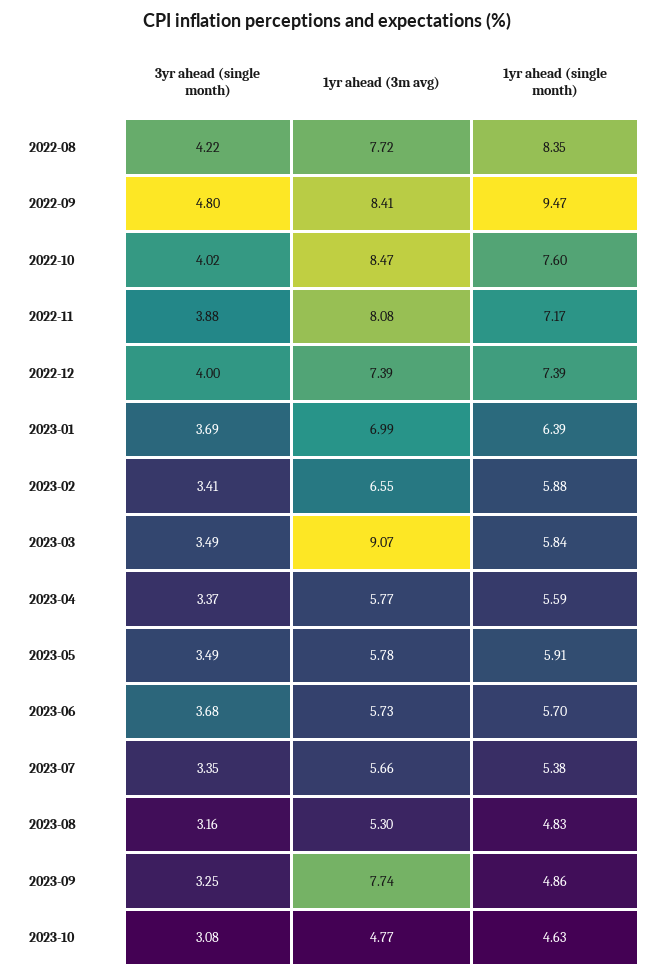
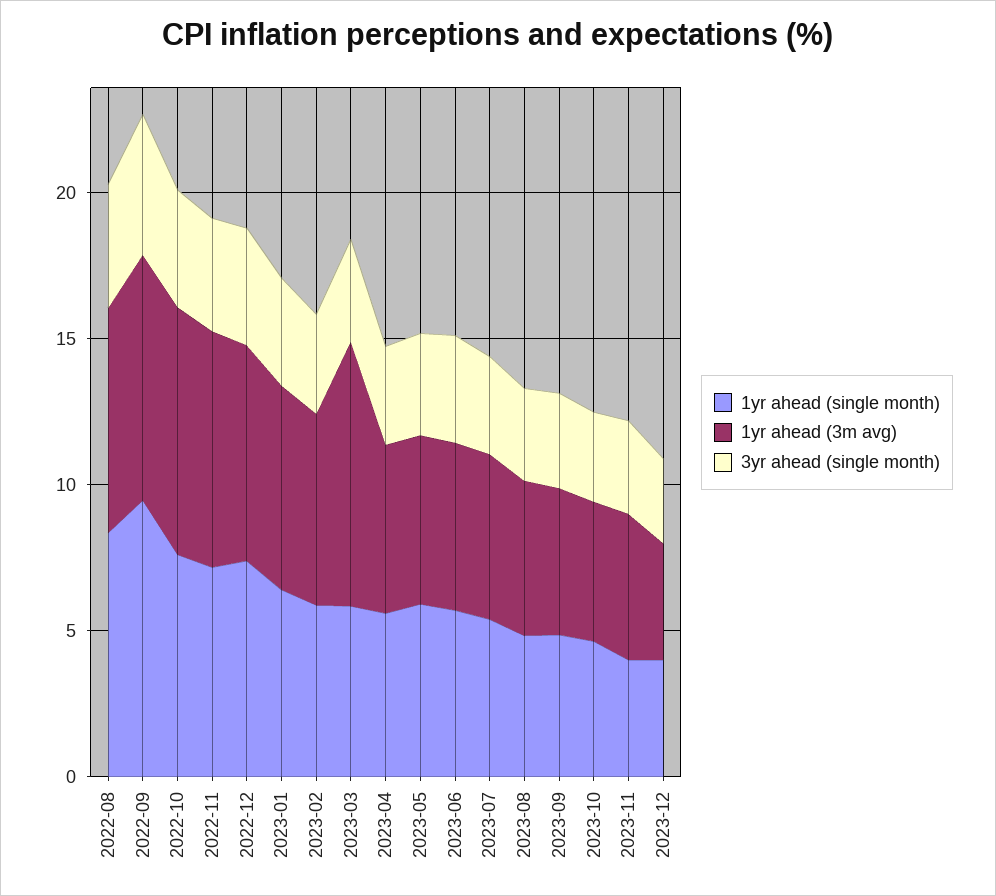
1yr ahead (3m avg), 2023-09: 7.74 -> 5
1yr ahead (single month), 2023-11: none -> 4
1yr ahead (3m avg), 2023-11: none -> 5
3yr ahead (single month), 2023-11: none -> 3
1yr ahead (single month), 2023-12: none -> 4
1yr ahead (3m avg), 2023-12: none -> 4
3yr ahead (single month), 2023-12: none -> 3

